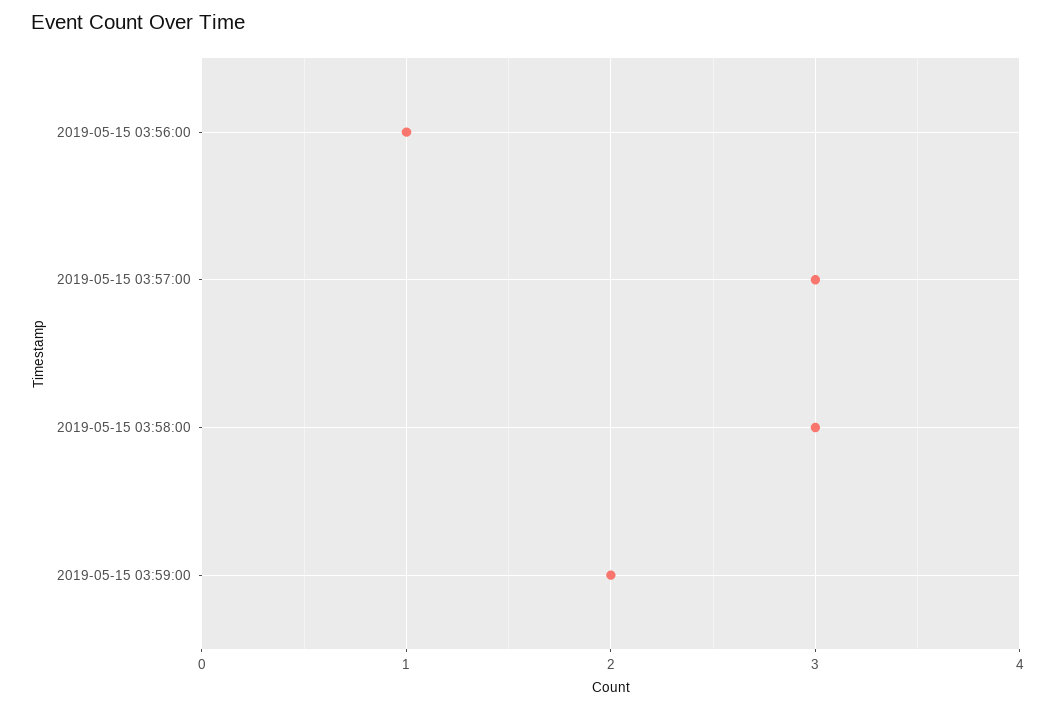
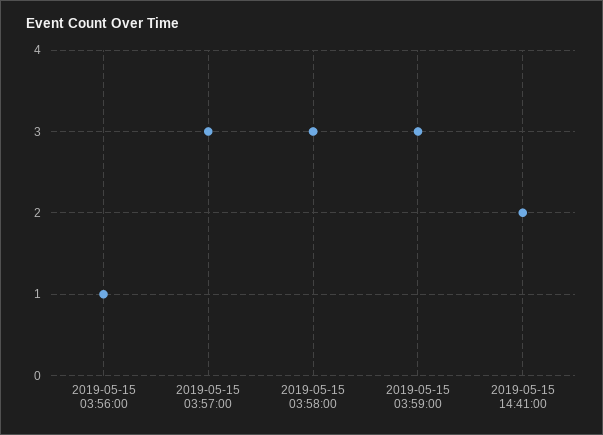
2019-05-15 03:59:00: 2 -> 3
2019-05-15 14:41:00: none -> 2

